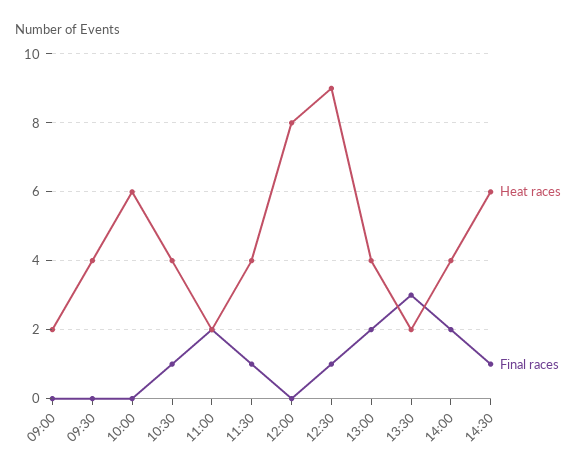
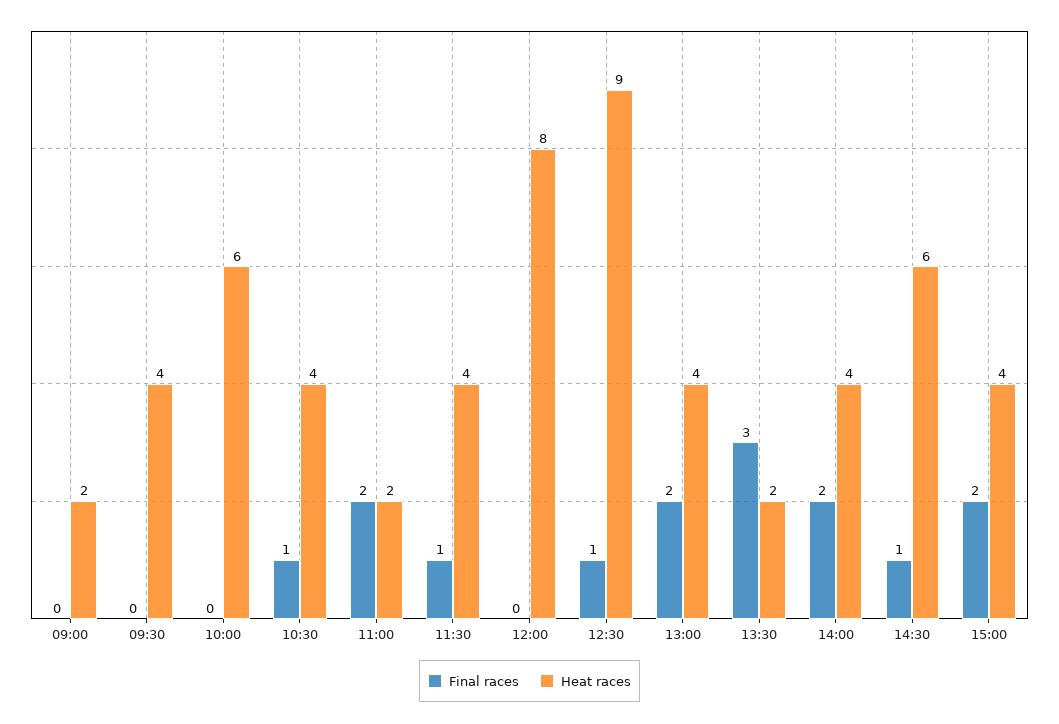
Final races, 15:00: none -> 2
Heat races, 15:00: none -> 4

